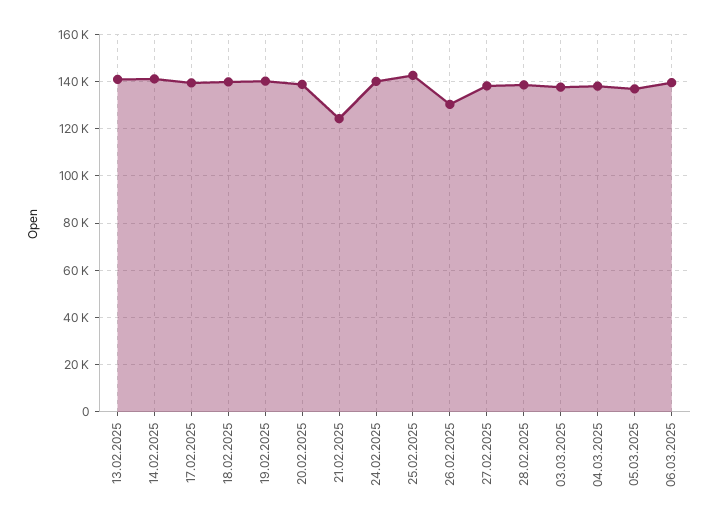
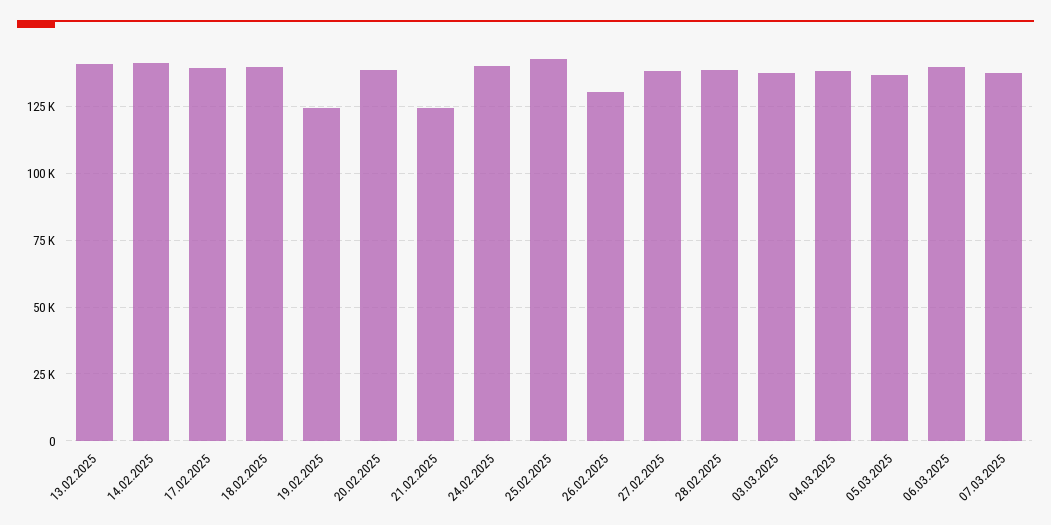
19.02.2025: 140000 -> 125000
07.03.2025: none -> 137500

